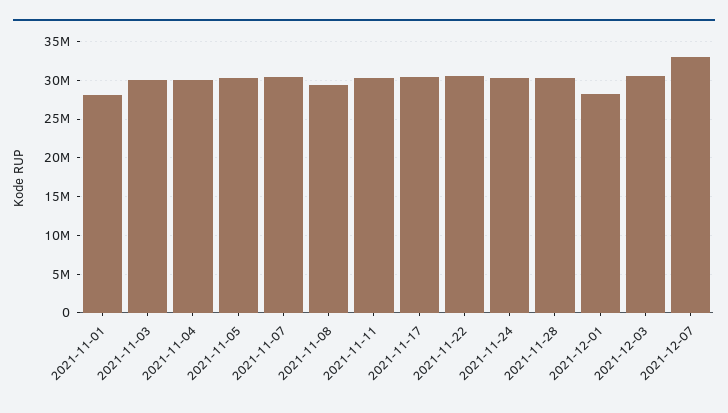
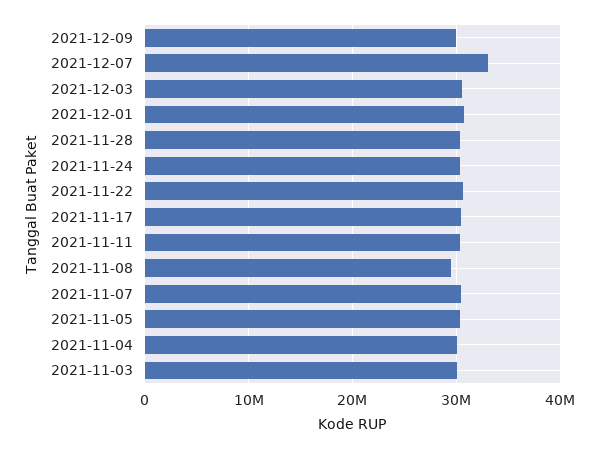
2021-11-01: 28000000 -> none
2021-12-01: 28000000 -> 31000000
2021-12-09: none -> 30000000

